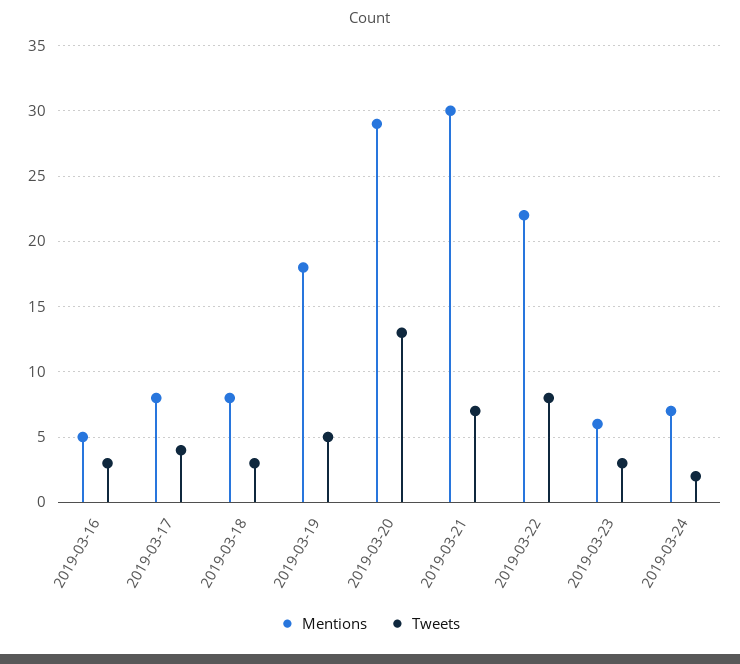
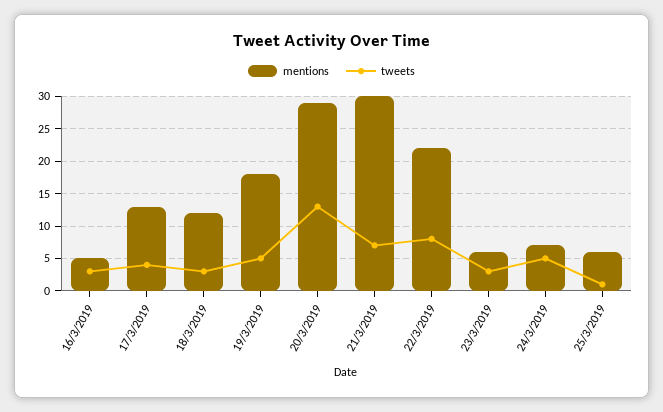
Mentions, 2019-03-17: 8 -> 13
Mentions, 2019-03-18: 8 -> 12
Tweets, 2019-03-24: 2 -> 5
Mentions, 25/3/2019: none -> 6
Tweets, 25/3/2019: none -> 1

